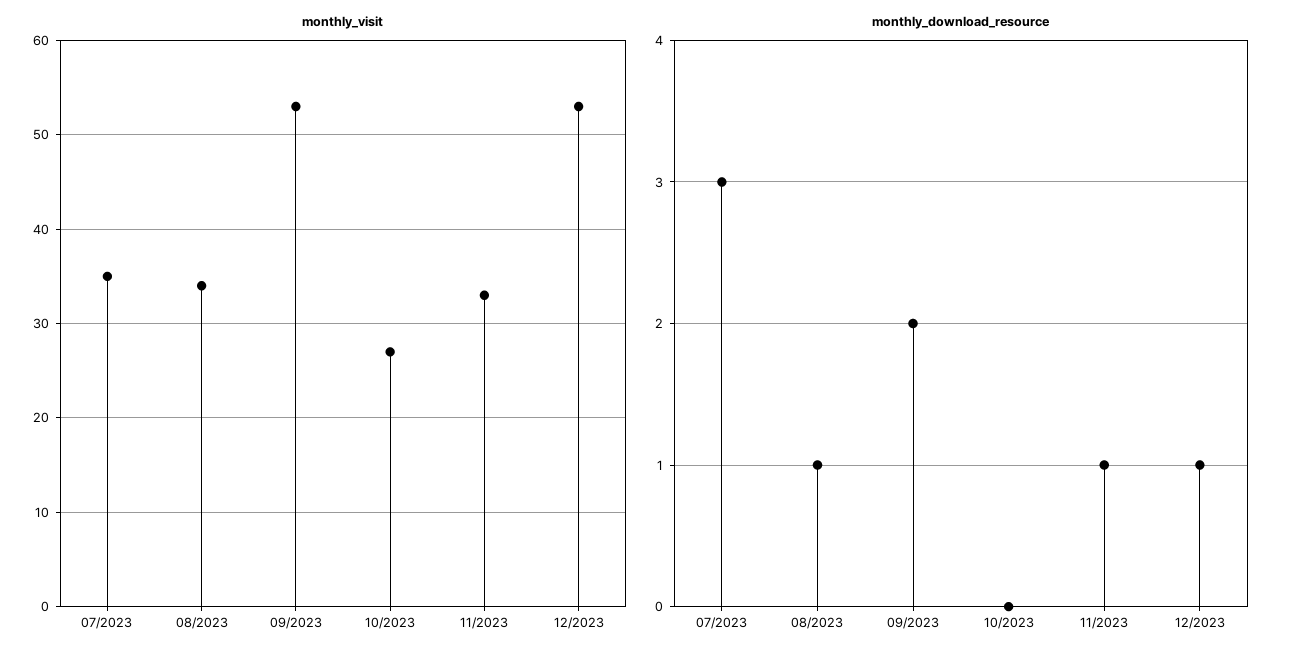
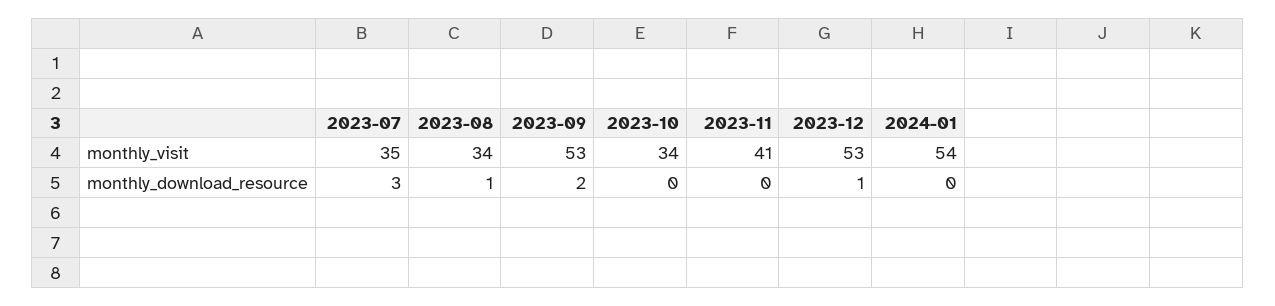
monthly_visit, 10/2023: 27 -> 34
monthly_visit, 11/2023: 33 -> 41
monthly_download_resource, 11/2023: 1 -> 0
monthly_visit, 2024-01: none -> 54
monthly_download_resource, 2024-01: none -> 0

